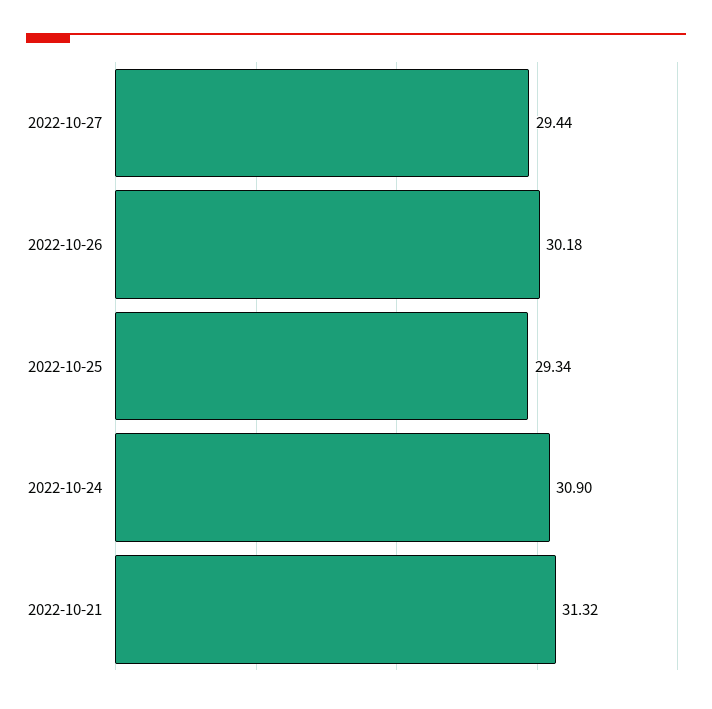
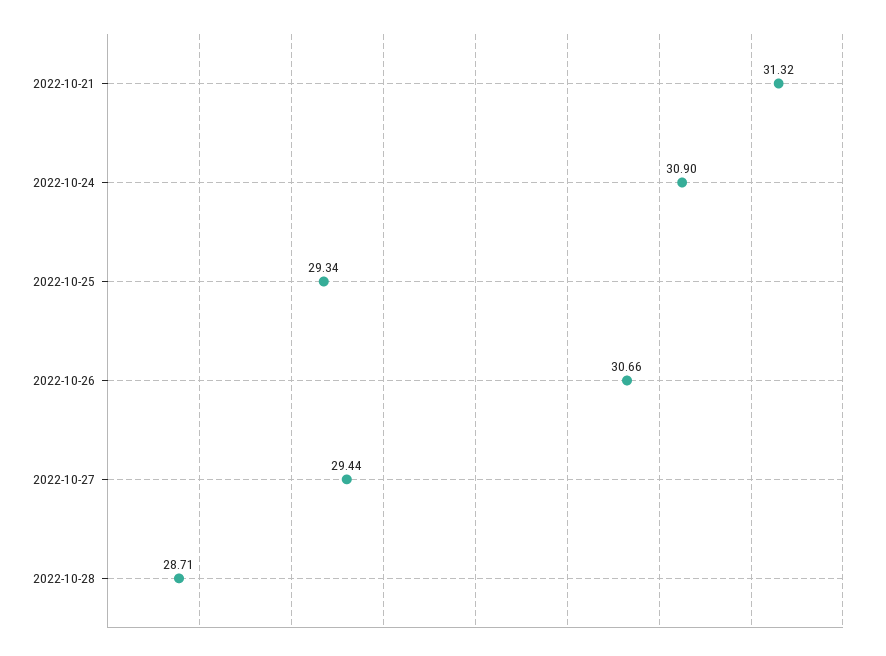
2022-10-26: 30.18 -> 30.66
2022-10-28: none -> 28.71

